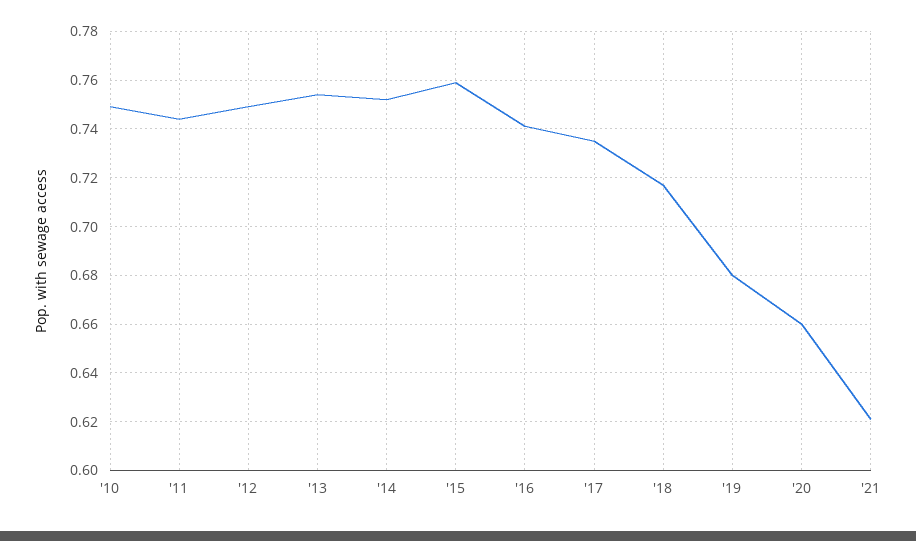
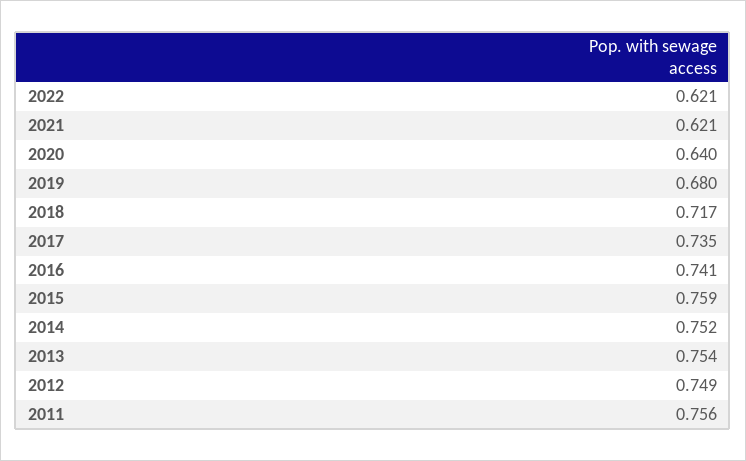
'10: 0.75 -> none
'11: 0.745 -> 0.756
'20: 0.66 -> 0.64
2022: none -> 0.621

